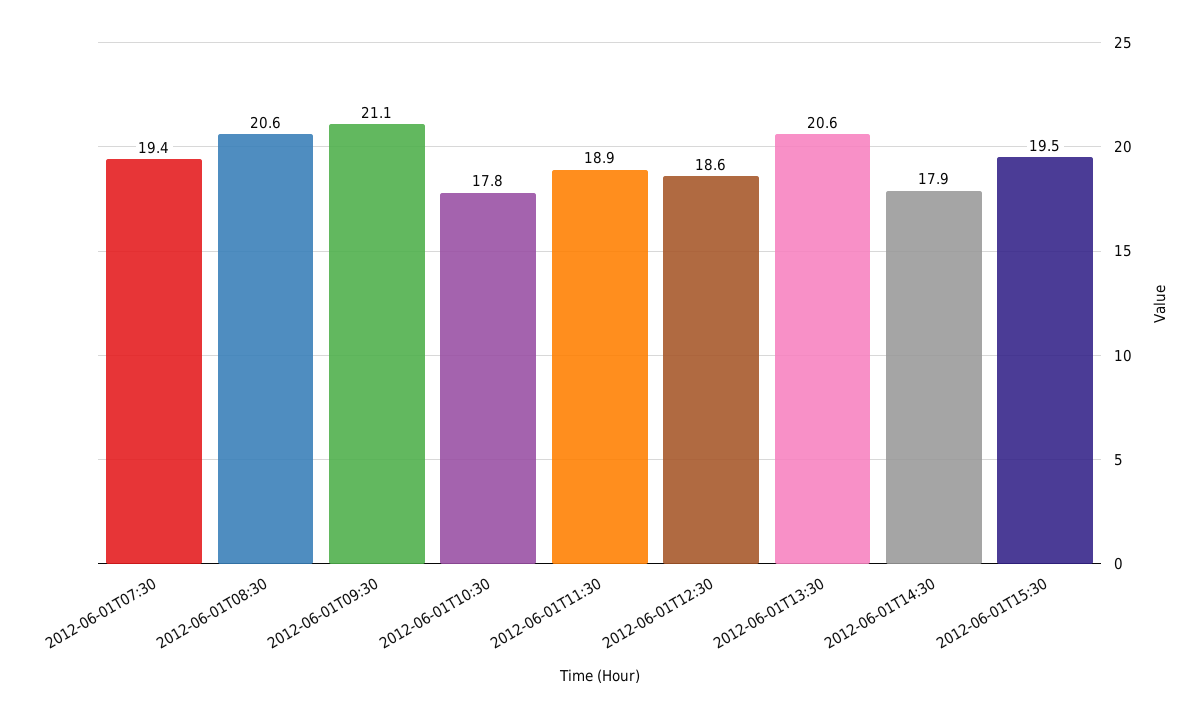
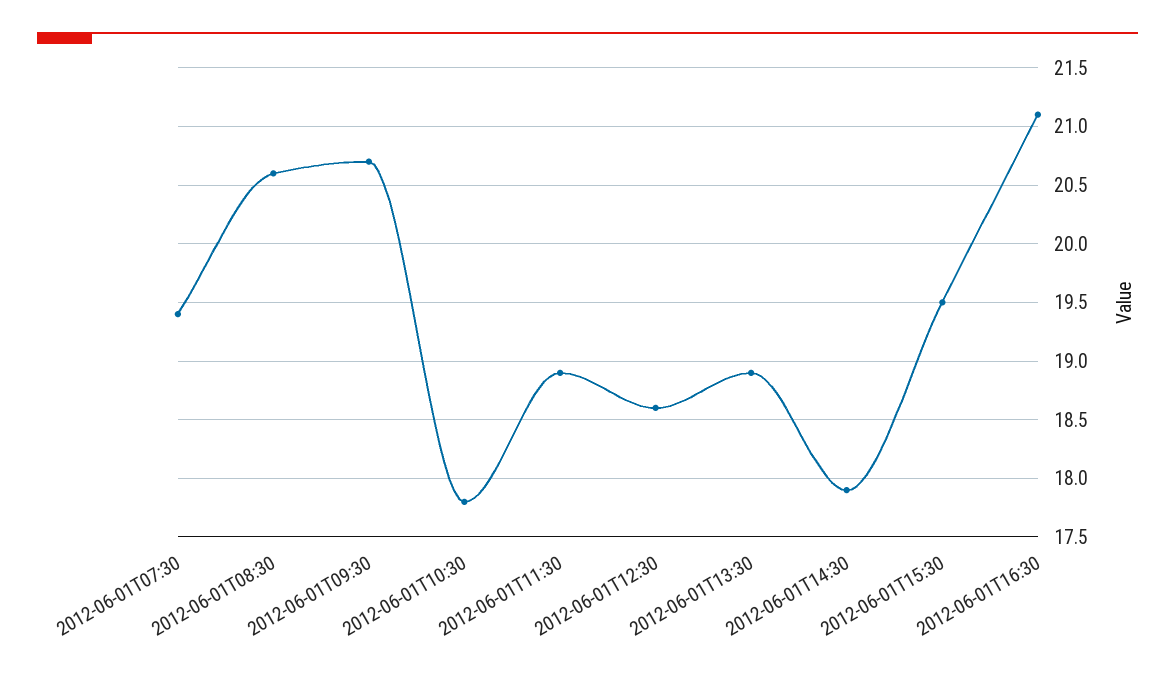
2012-06-01T09:30: 21.1 -> 20.7
2012-06-01T13:30: 20.6 -> 18.9
2012-06-01T16:30: none -> 21.1

